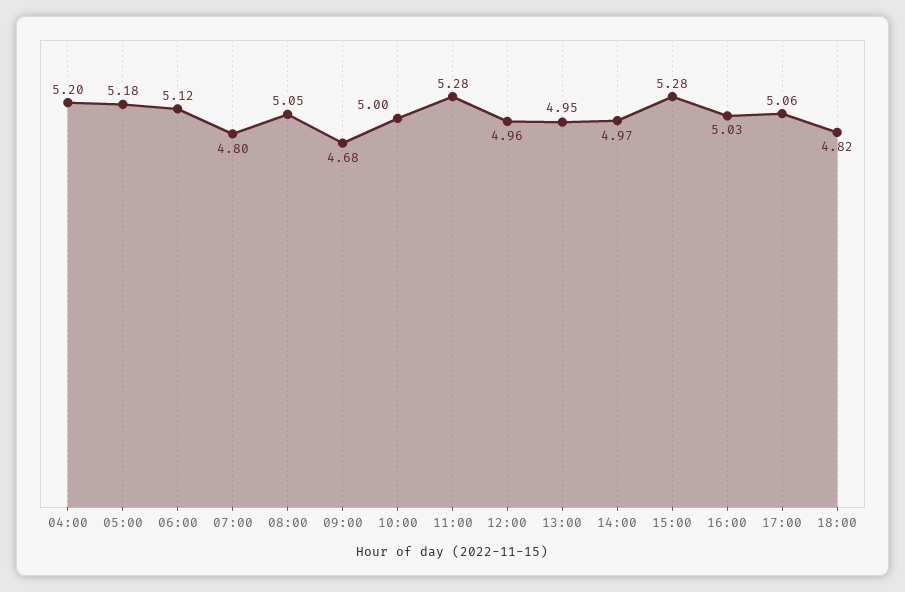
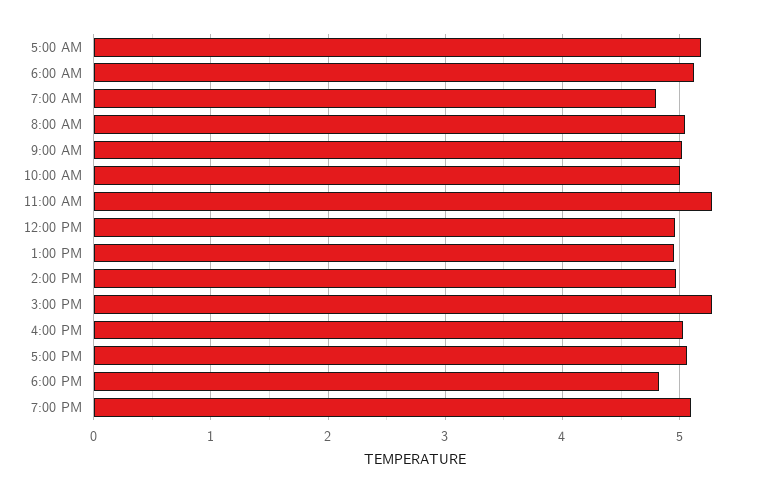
04:00: 5.2 -> none
09:00: 4.68 -> 5
7:00 PM: none -> 5.1

